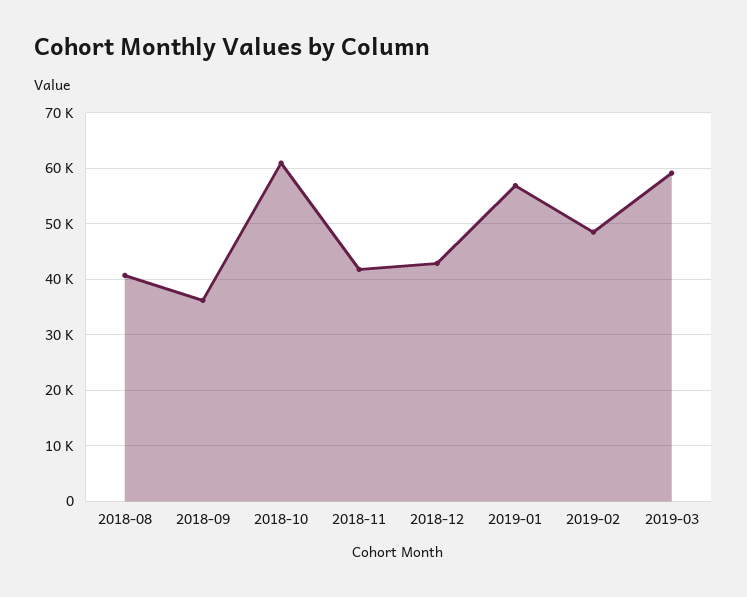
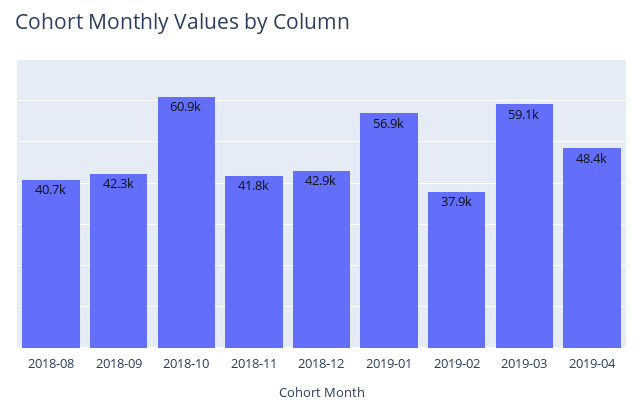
2018-09: 36000 -> 42300
2019-02: 48000 -> 37900
2019-04: none -> 48400

